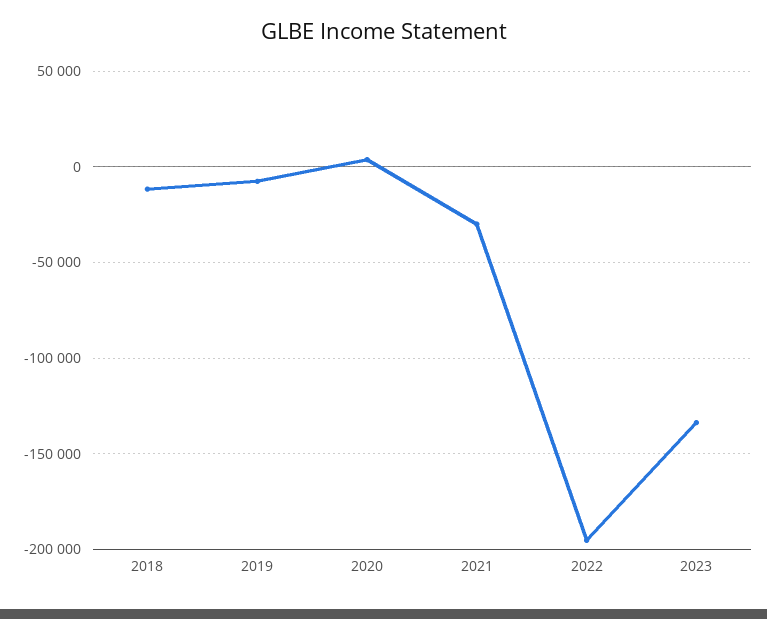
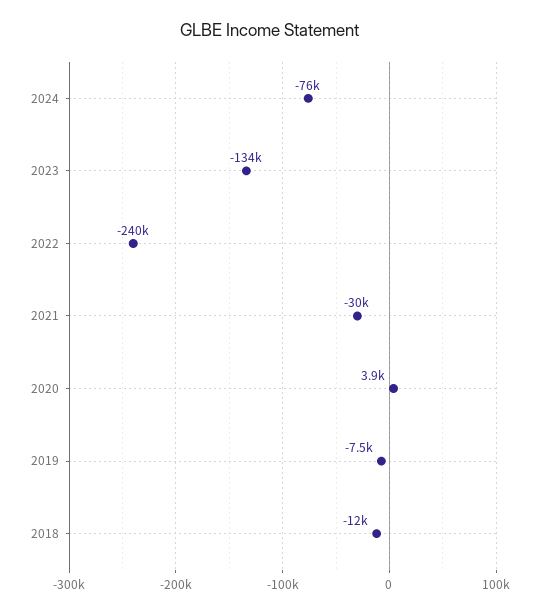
2022: -195000 -> -240000
2024: none -> -76000

